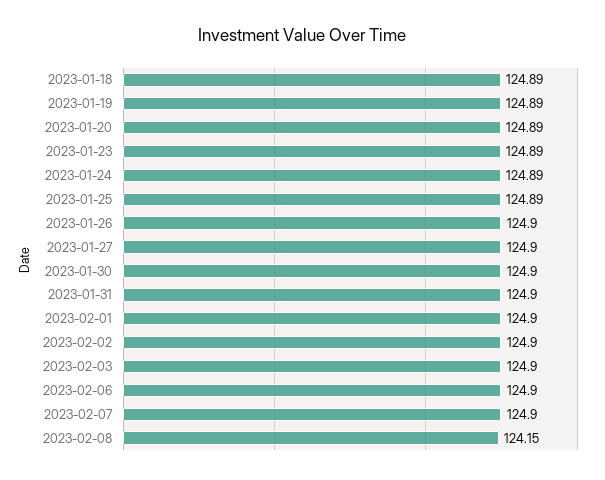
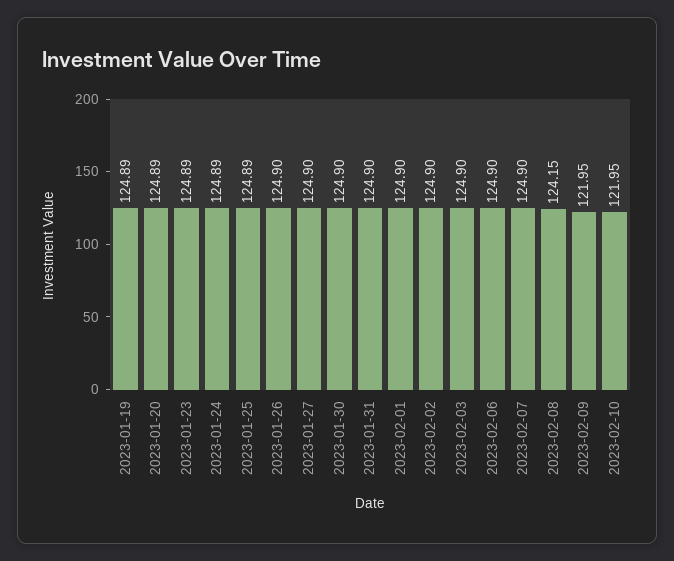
2023-01-18: 124.89 -> none
2023-02-09: none -> 121.95
2023-02-10: none -> 121.95

